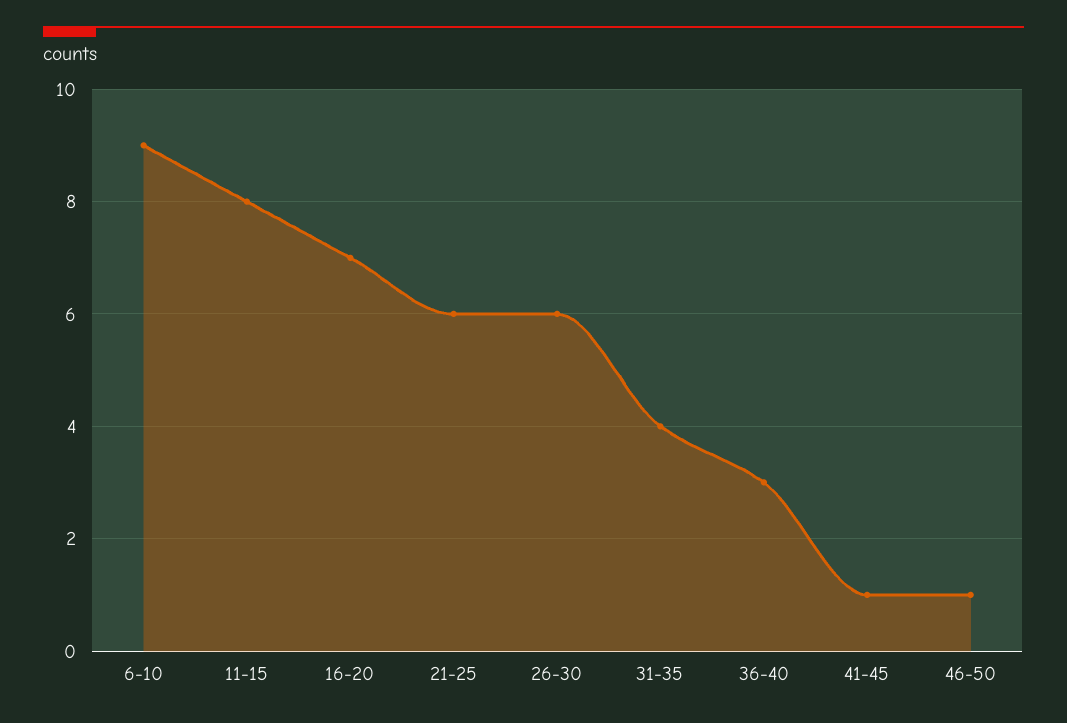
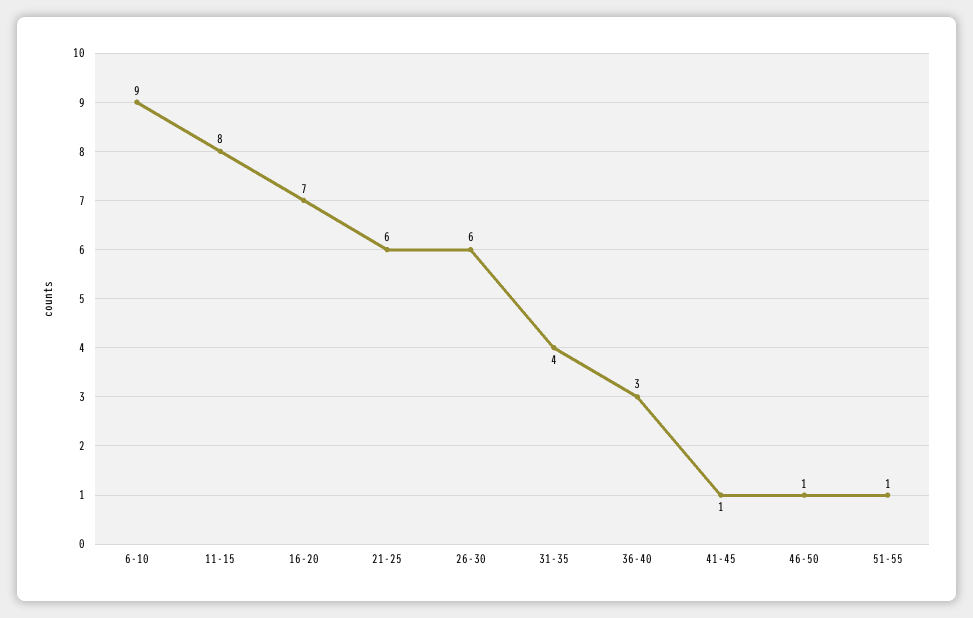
51-55: none -> 1

